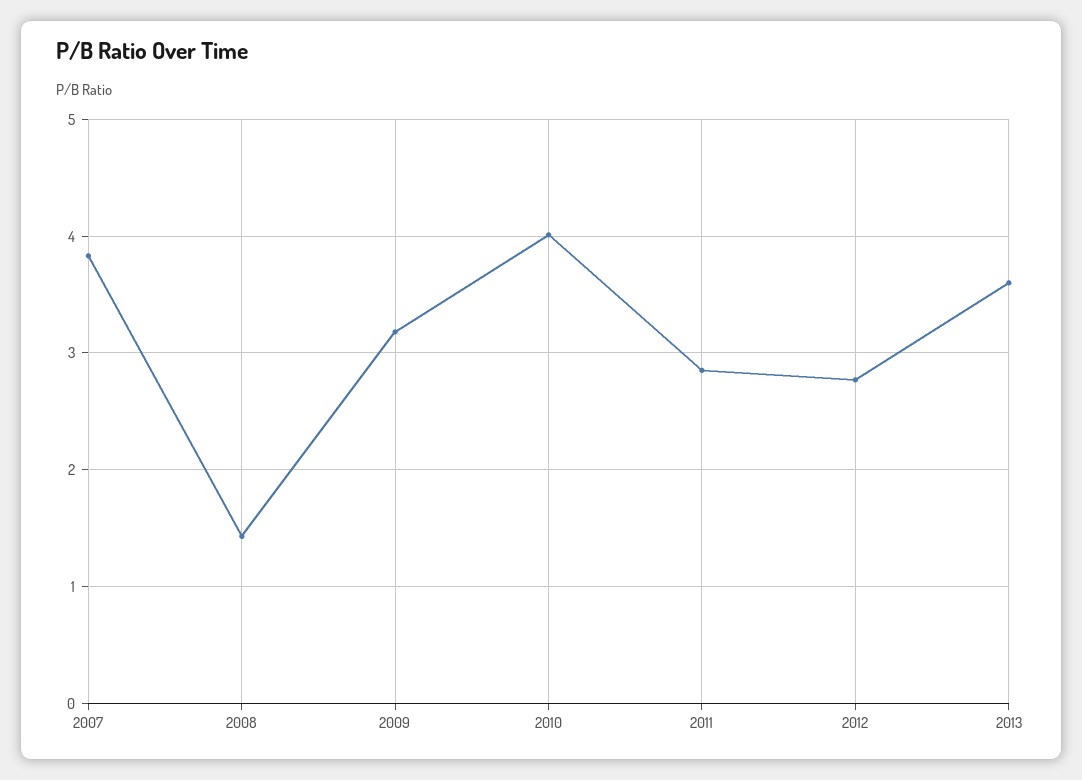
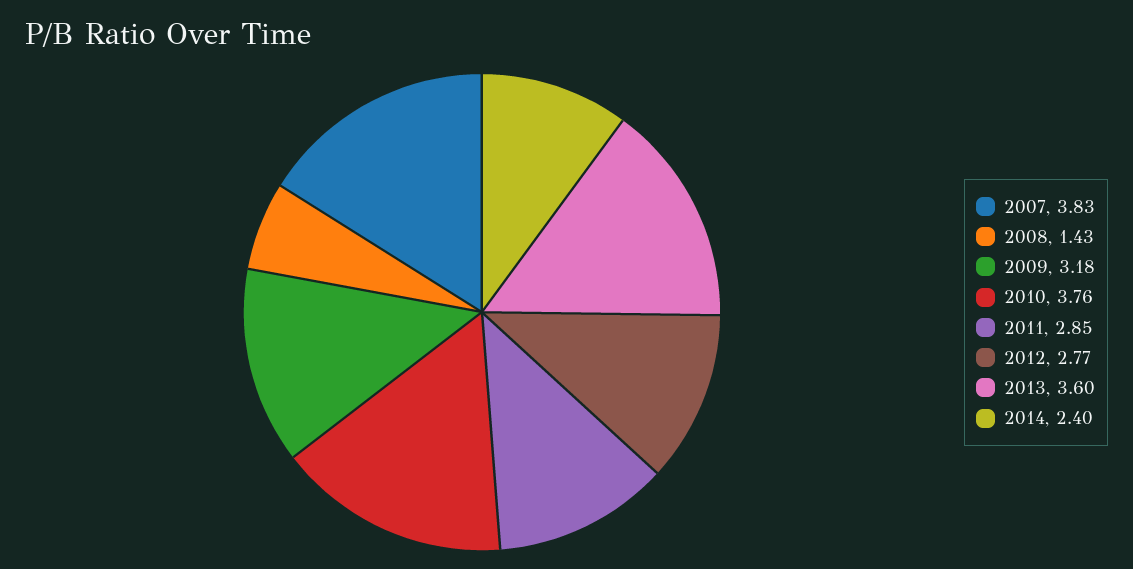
2010: 4 -> 3.76
2014: none -> 2.4

